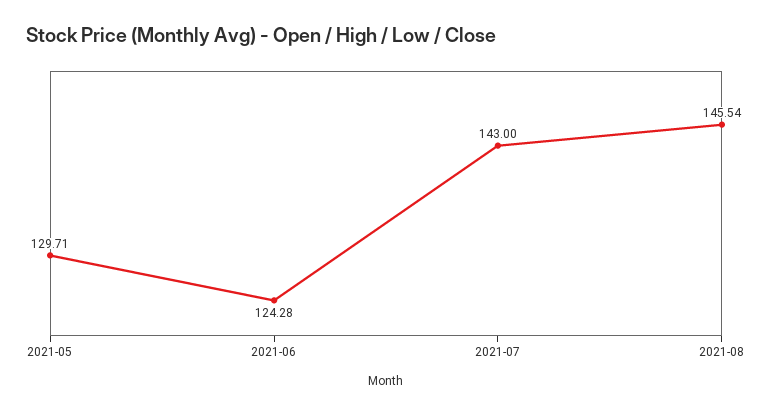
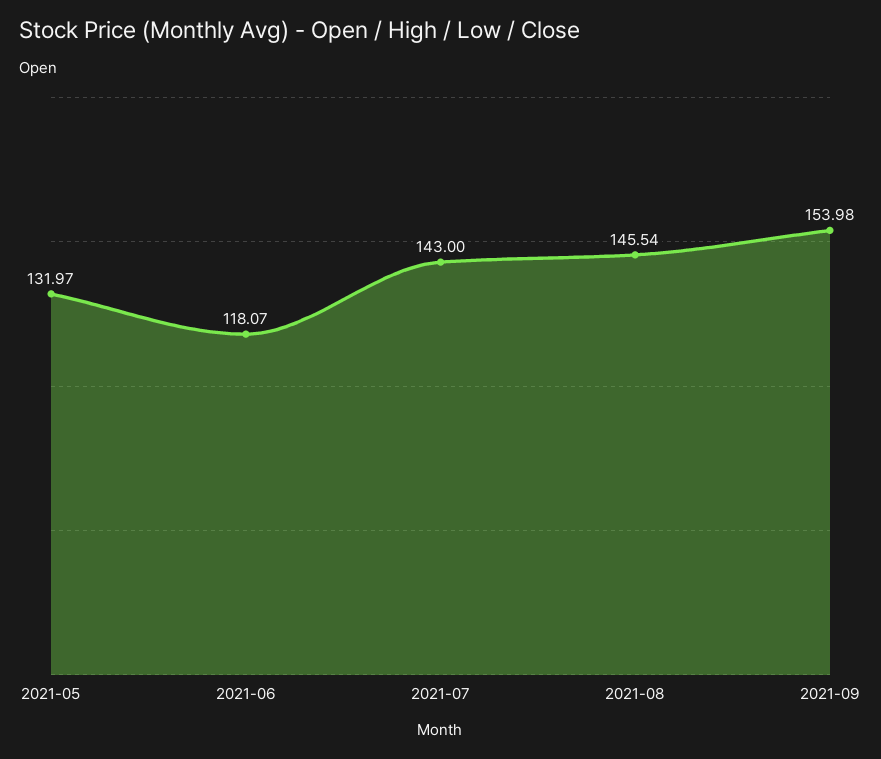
2021-05: 129.71 -> 131.97
2021-06: 124.28 -> 118.07
2021-09: none -> 153.98

